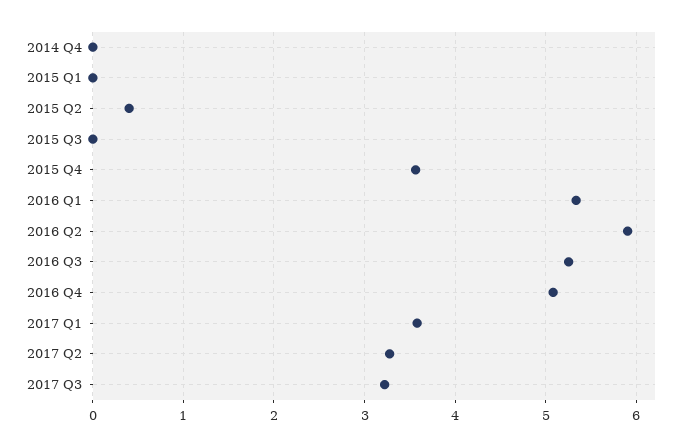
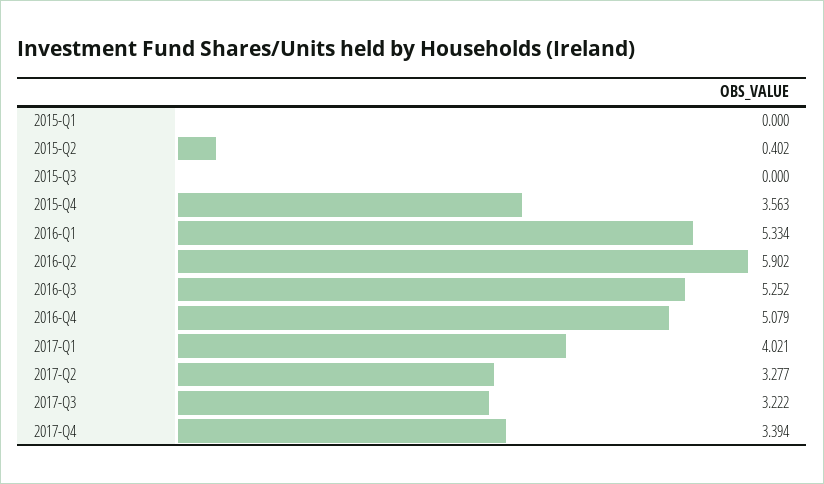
2014 Q4: 0 -> none
2017 Q1: 3.6 -> 4.021
2017-Q4: none -> 3.394

